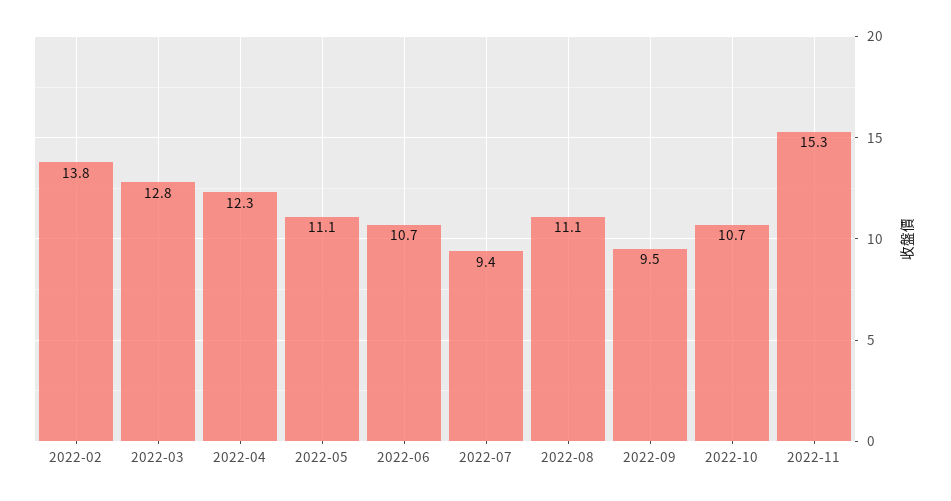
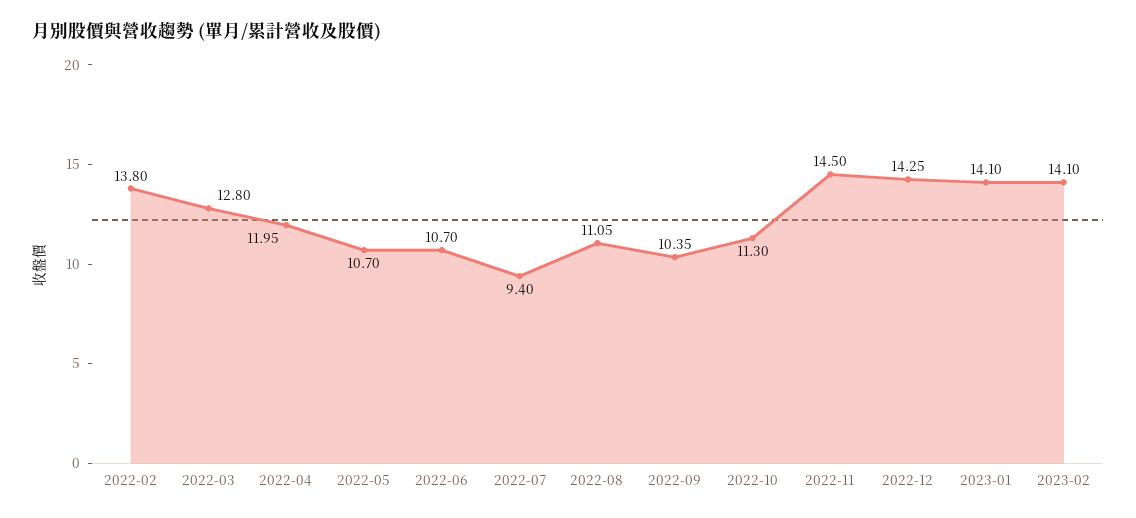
2022-04: 12.3 -> 11.95
2022-05: 11.1 -> 10.7
2022-09: 9.5 -> 10.35
2022-10: 10.7 -> 11.3
2022-11: 15.3 -> 14.5
2022-12: none -> 14.25
2023-01: none -> 14.1
2023-02: none -> 14.1

